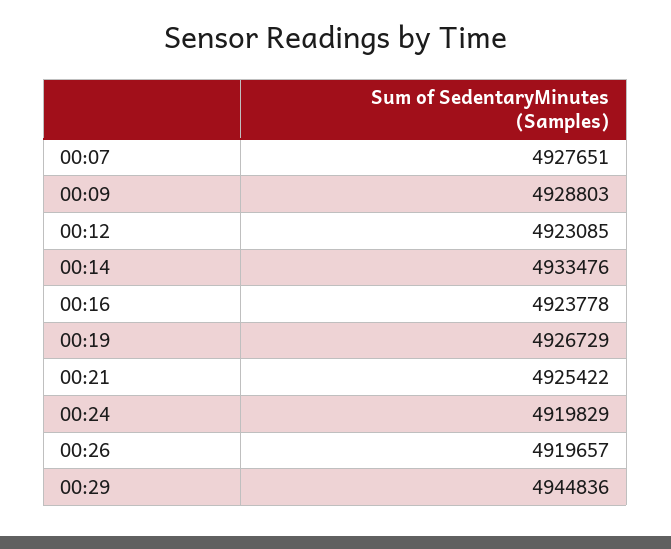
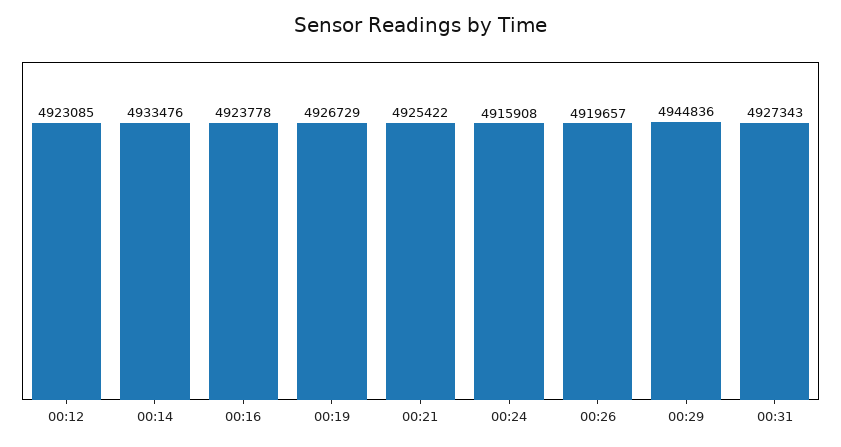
00:07: 4927651 -> none
00:09: 4928803 -> none
00:24: 4919829 -> 4915908
00:31: none -> 4927343

